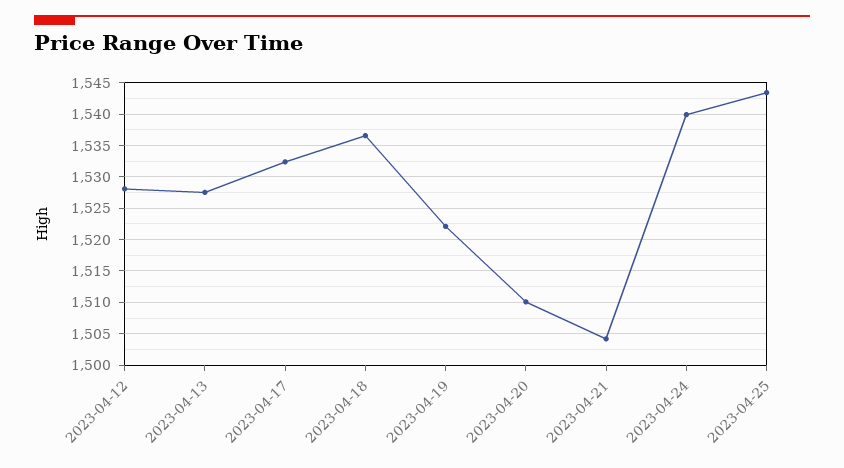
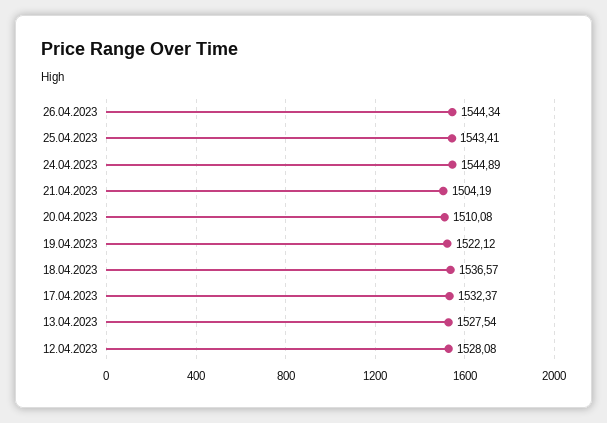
2023-04-24: 1540 -> 1544.89
26.04.2023: none -> 1544.34

